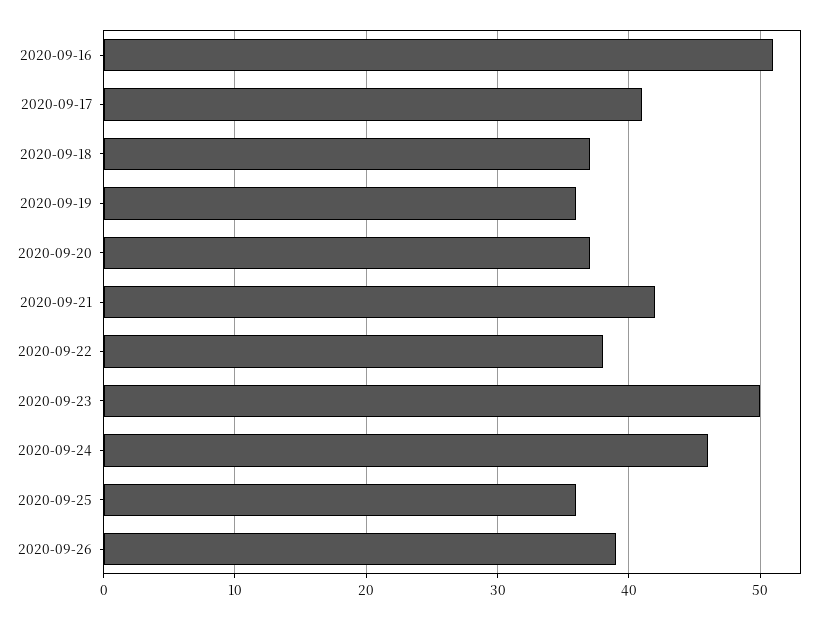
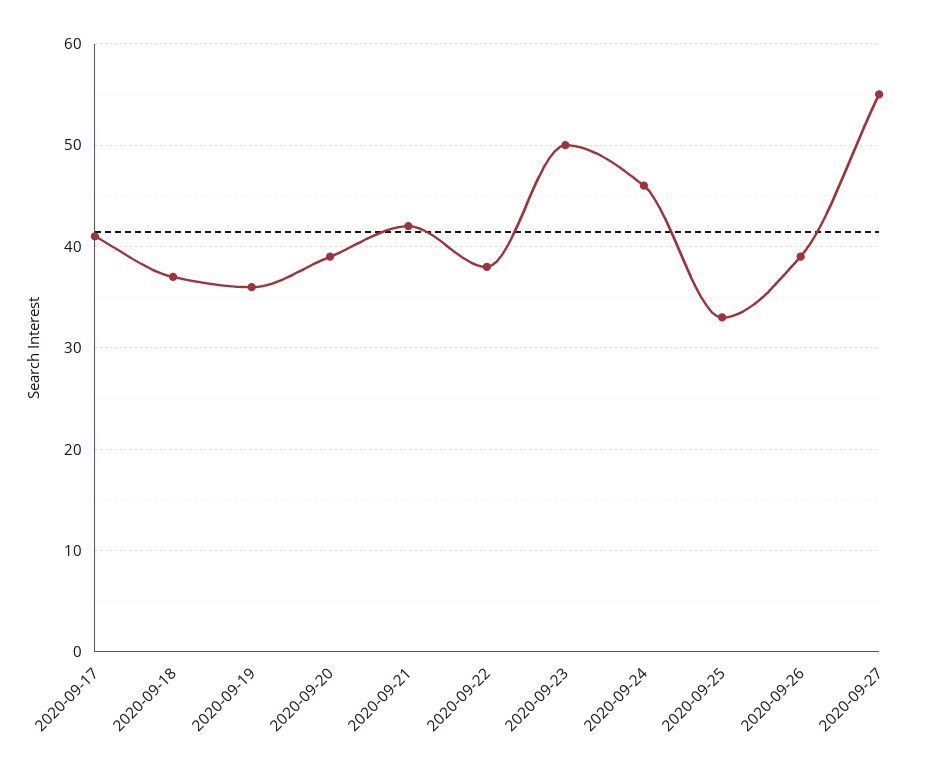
2020-09-16: 51 -> none
2020-09-20: 37 -> 39
2020-09-25: 36 -> 33
2020-09-27: none -> 55

